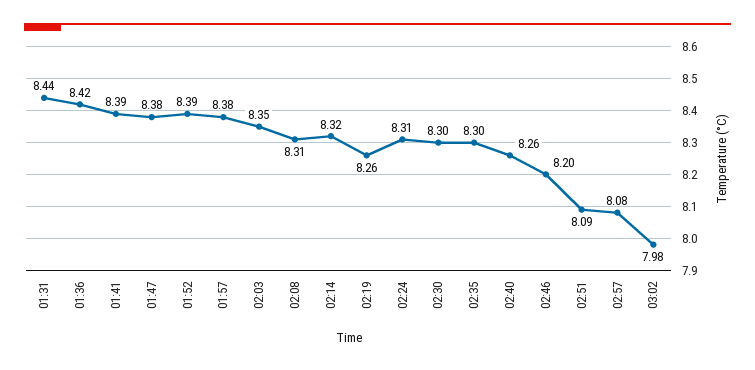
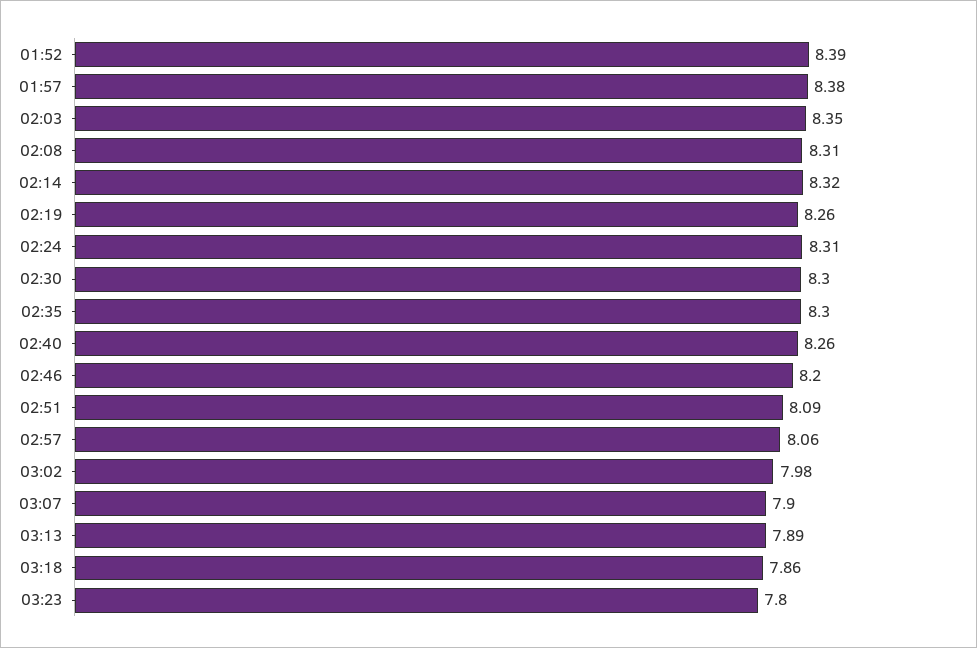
01:31: 8.44 -> none
01:36: 8.42 -> none
01:41: 8.39 -> none
01:47: 8.38 -> none
02:57: 8.08 -> 8.06
03:07: none -> 7.9
03:13: none -> 7.89
03:18: none -> 7.86
03:23: none -> 7.8

